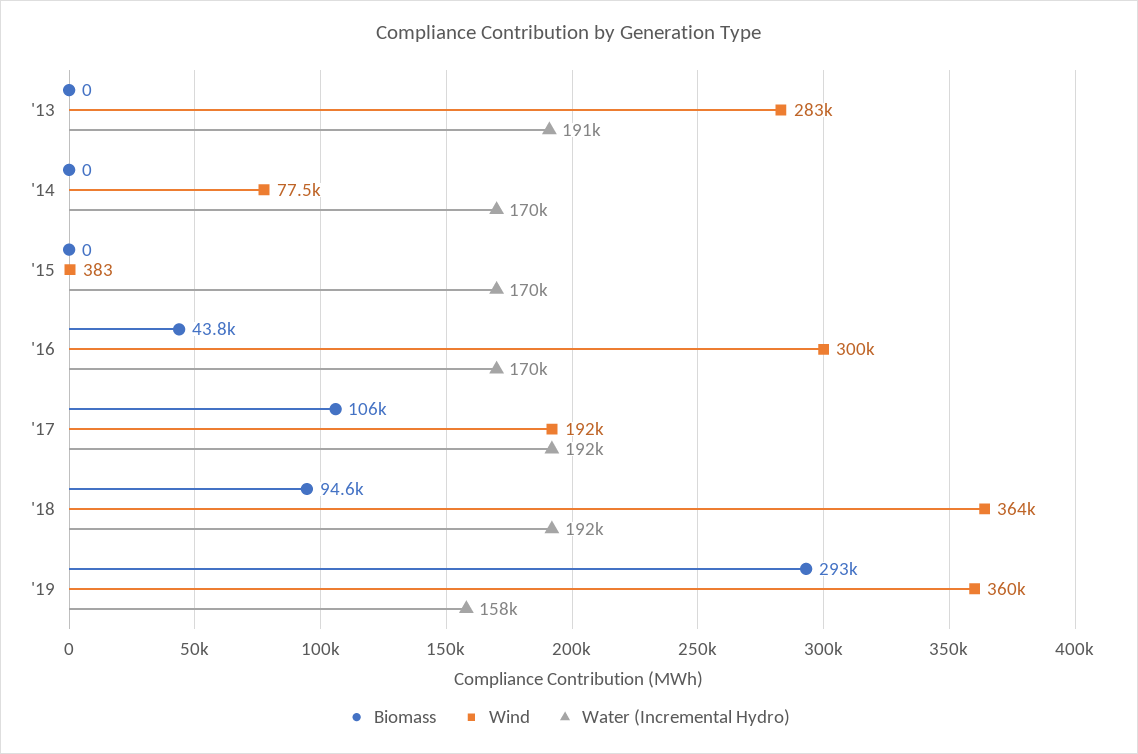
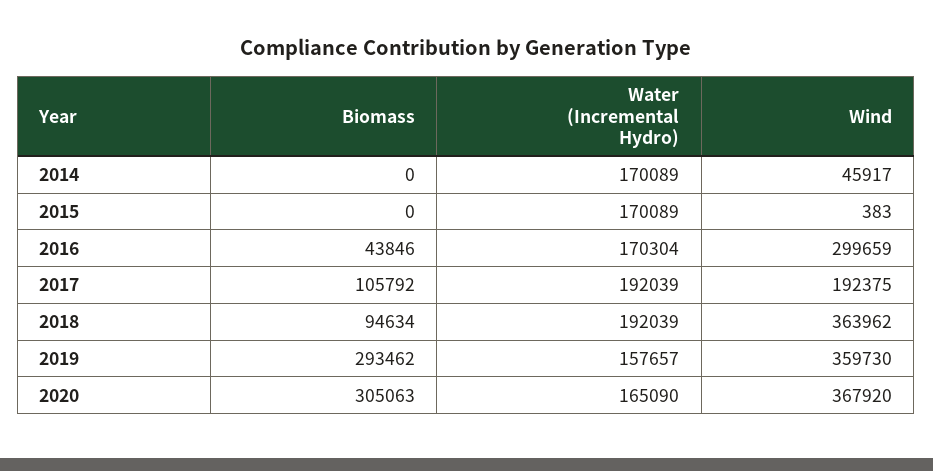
Biomass, '13: 0 -> none
Wind, '13: 283000 -> none
Water (Incremental Hydro), '13: 191000 -> none
Wind, '14: 77500 -> 45917
Biomass, 2020: none -> 305063
Water (Incremental Hydro), 2020: none -> 165090
Wind, 2020: none -> 367920

